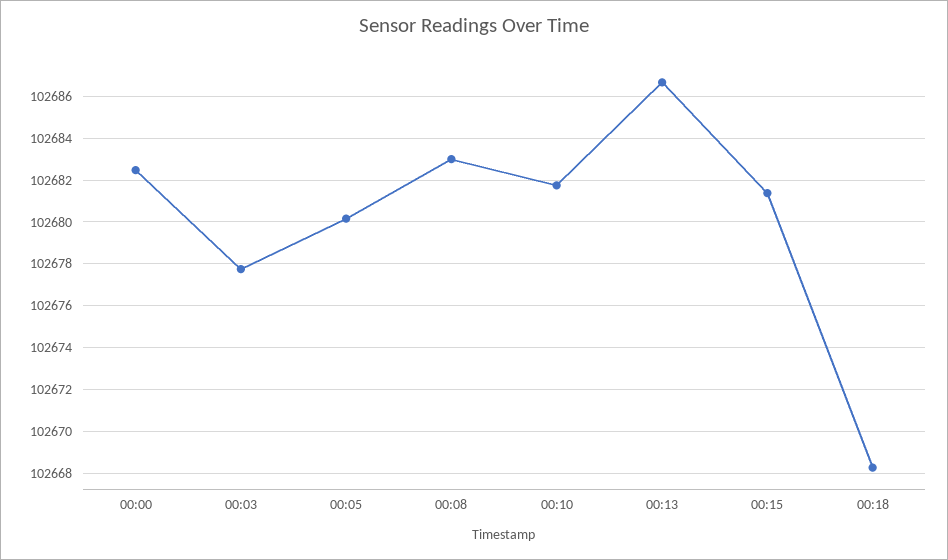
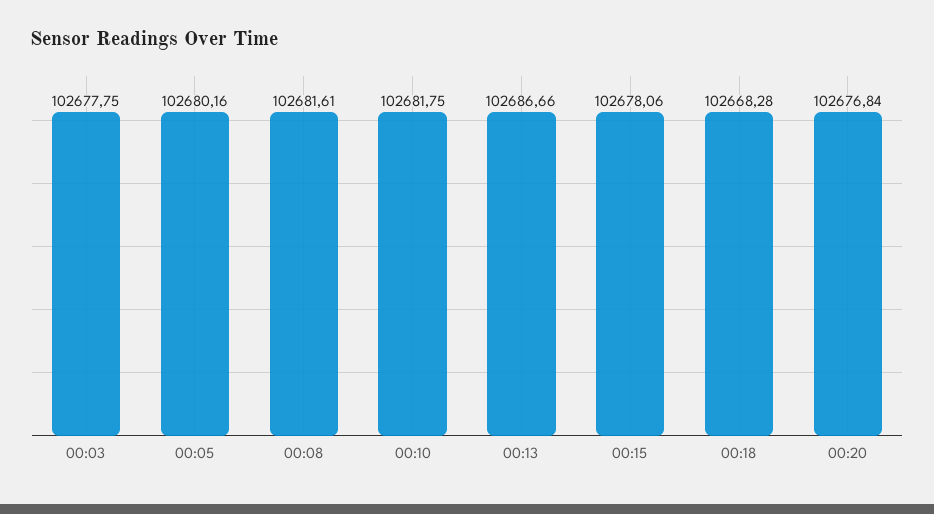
00:00: 102682.5 -> none
00:08: 102683 -> 102681.61
00:15: 102681.5 -> 102678.06
00:20: none -> 102676.84

